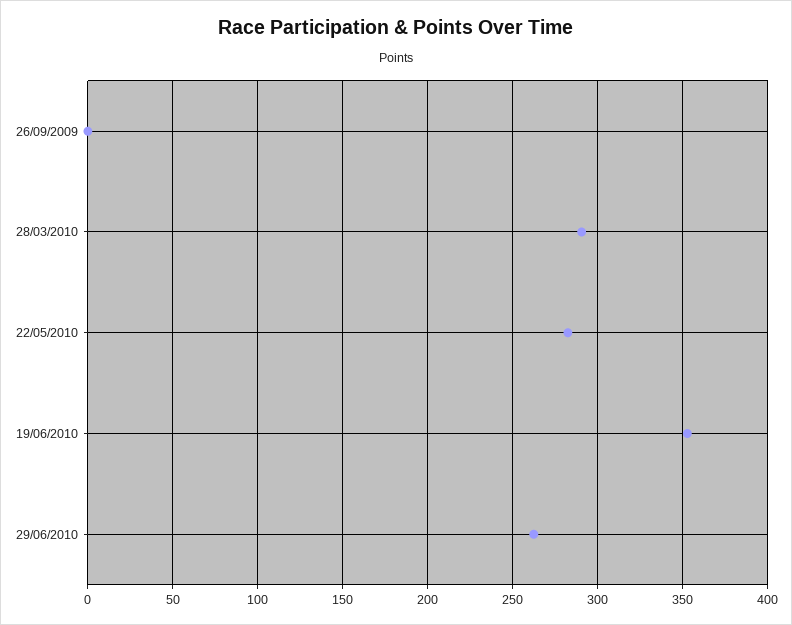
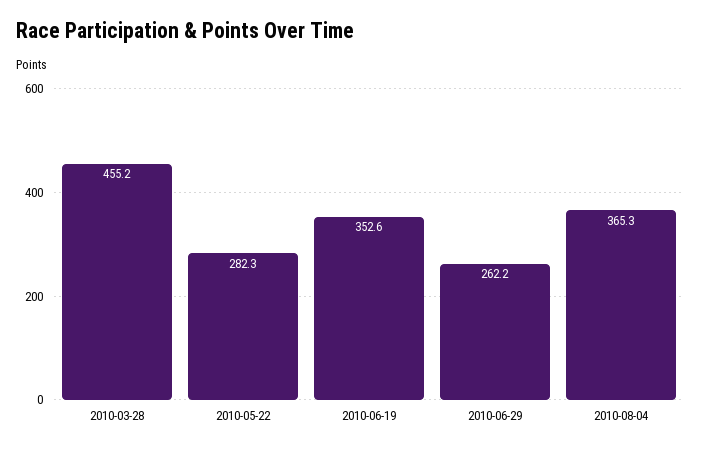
26/09/2009: 0 -> none
28/03/2010: 290 -> 455.2
2010-08-04: none -> 365.3

